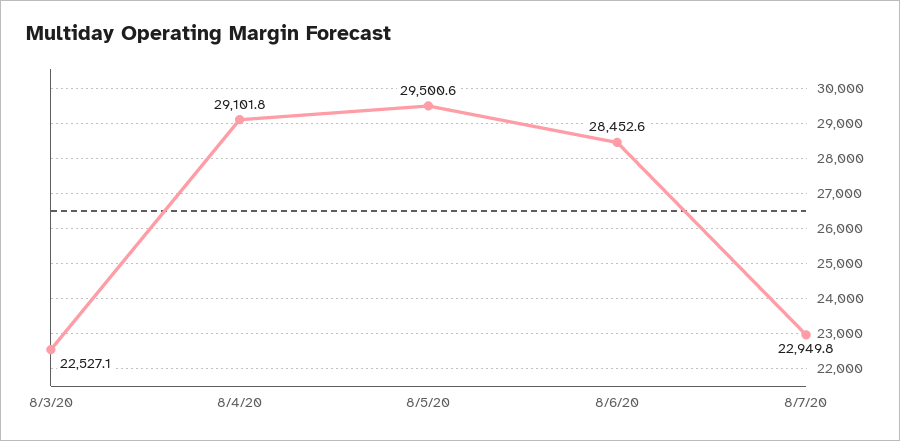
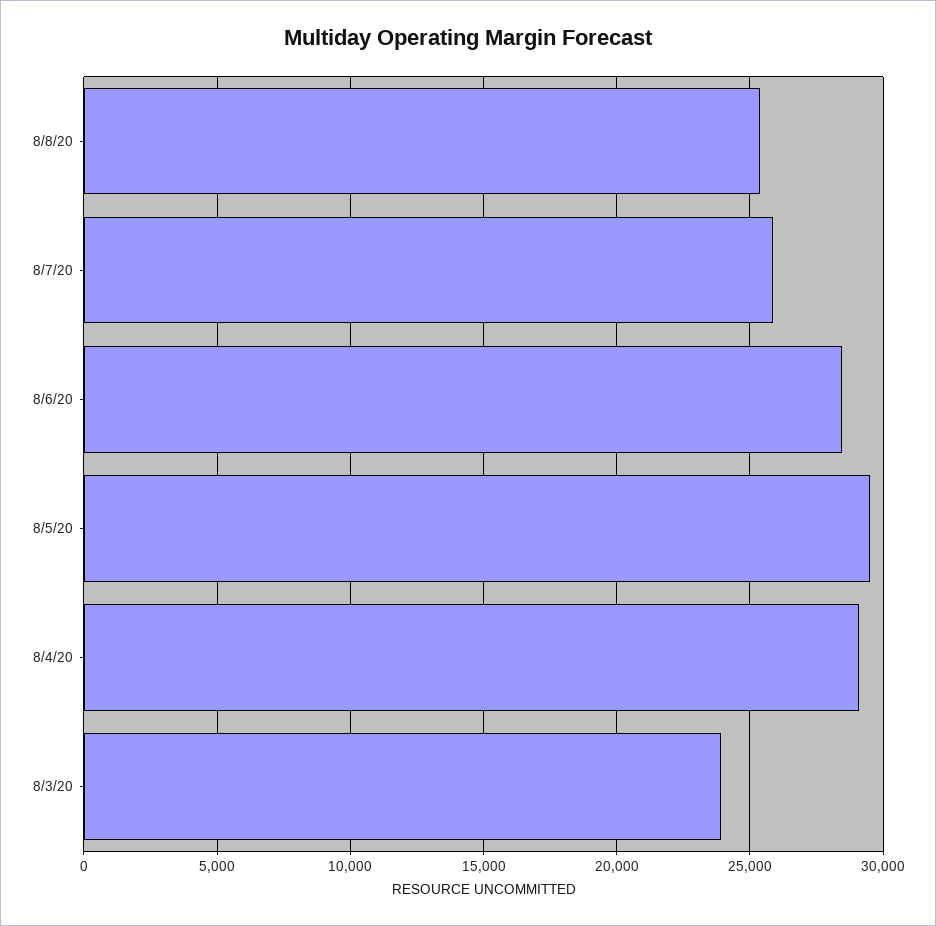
8/3/20: 22527.1 -> 24000
8/7/20: 22949.8 -> 26000
8/8/20: none -> 25500

